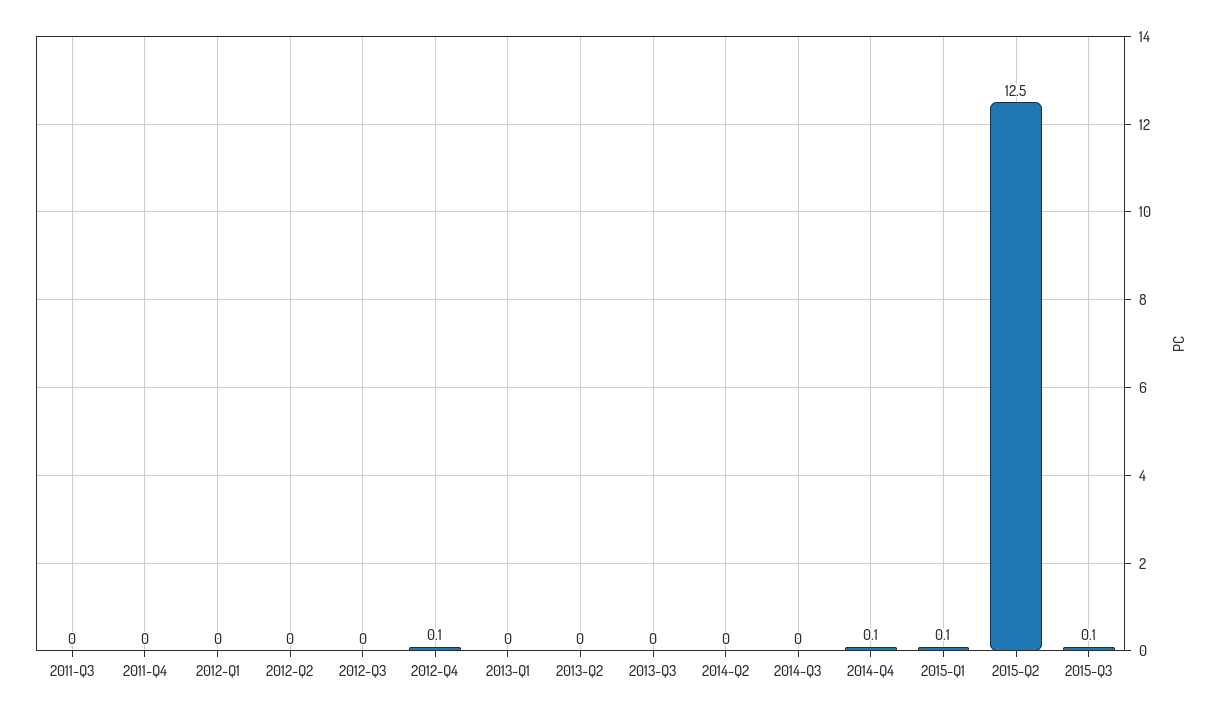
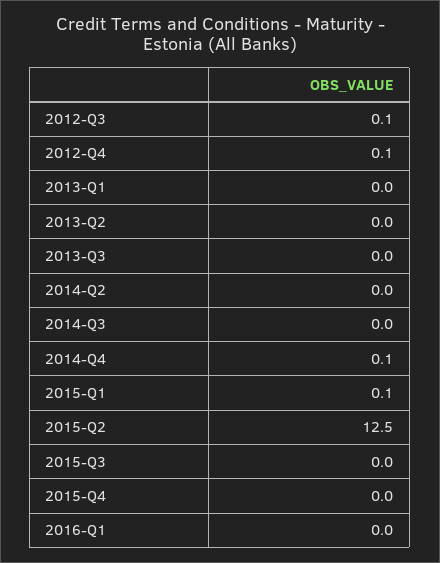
2011-Q3: 0 -> none
2011-Q4: 0 -> none
2012-Q1: 0 -> none
2012-Q2: 0 -> none
2012-Q3: 0 -> 0.1
2015-Q3: 0.1 -> 0
2015-Q4: none -> 0
2016-Q1: none -> 0

